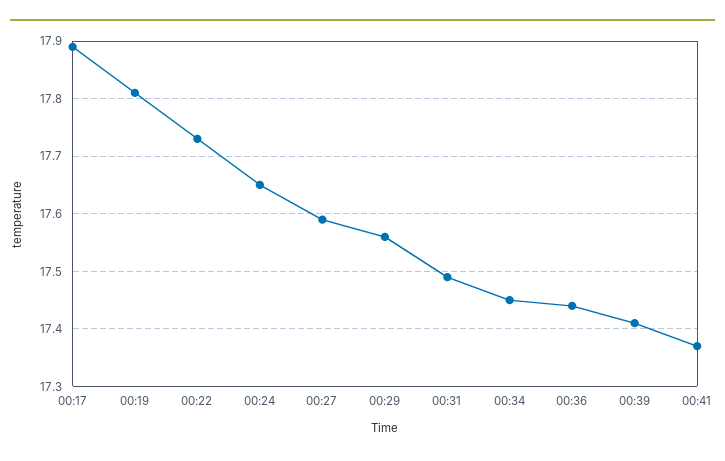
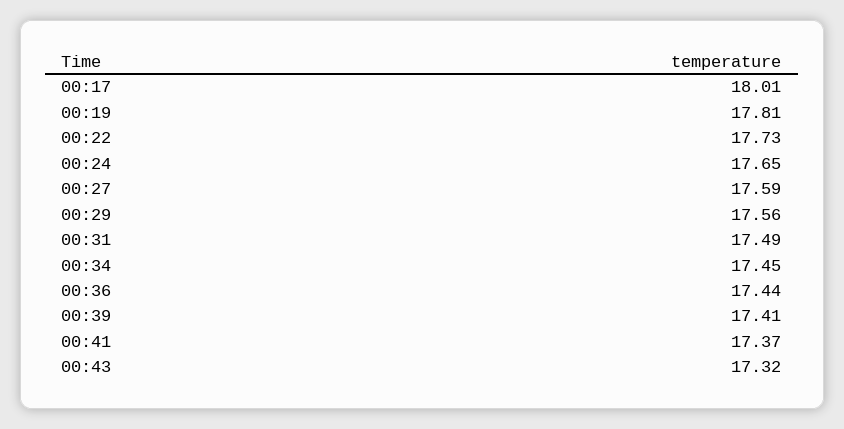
00:17: 17.9 -> 18.01
00:43: none -> 17.32

